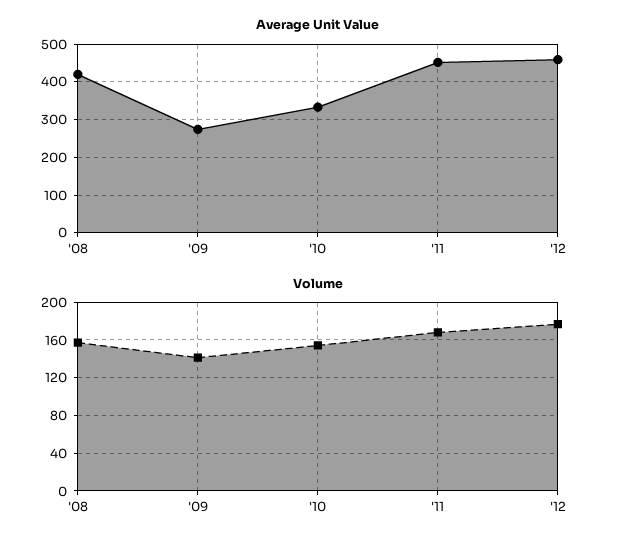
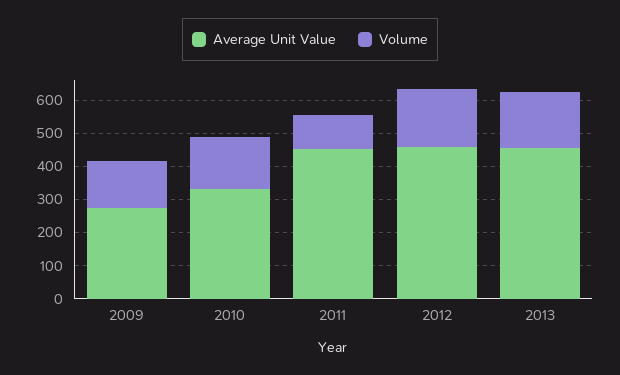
Average Unit Value, '08: 420 -> none
Volume, '08: 160 -> none
Volume, '11: 170 -> 100
Average Unit Value, 2013: none -> 450
Volume, 2013: none -> 175

